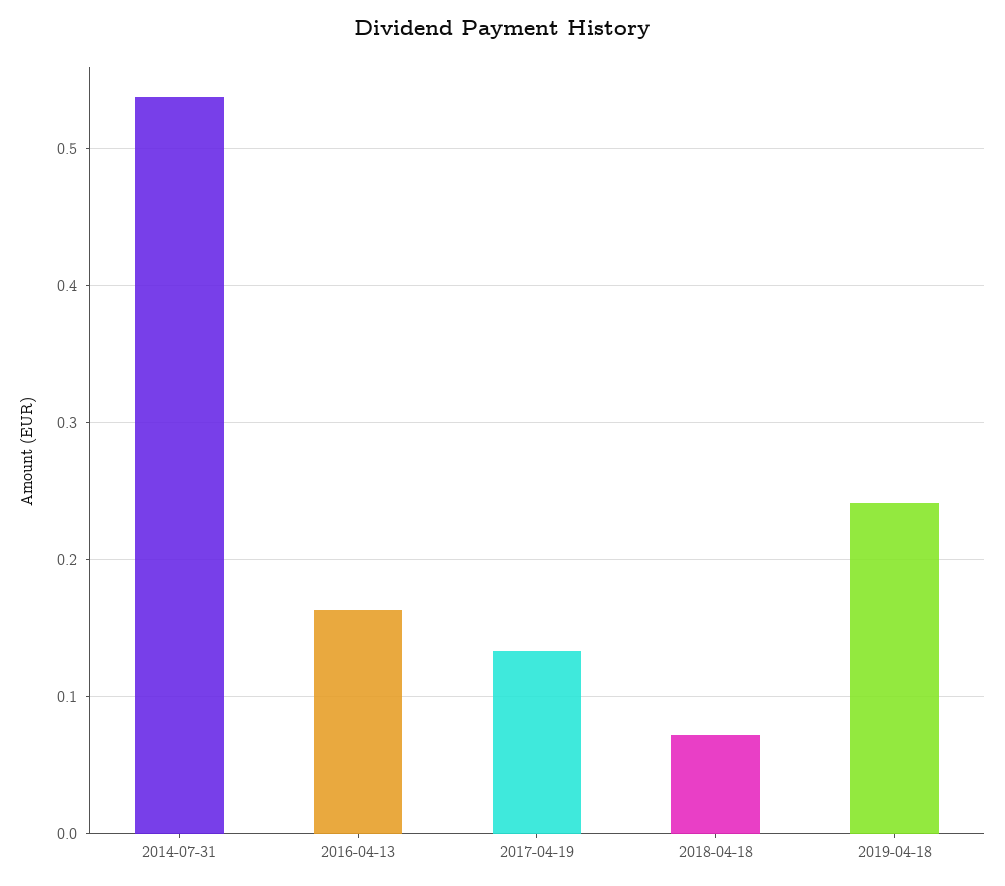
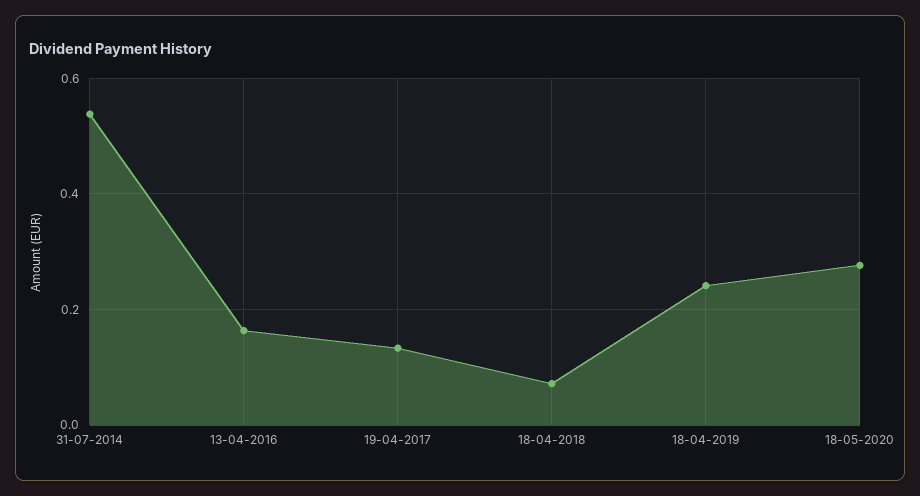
18-05-2020: none -> 0.28

